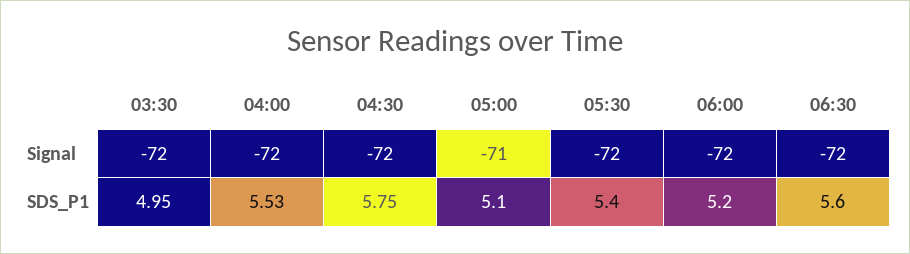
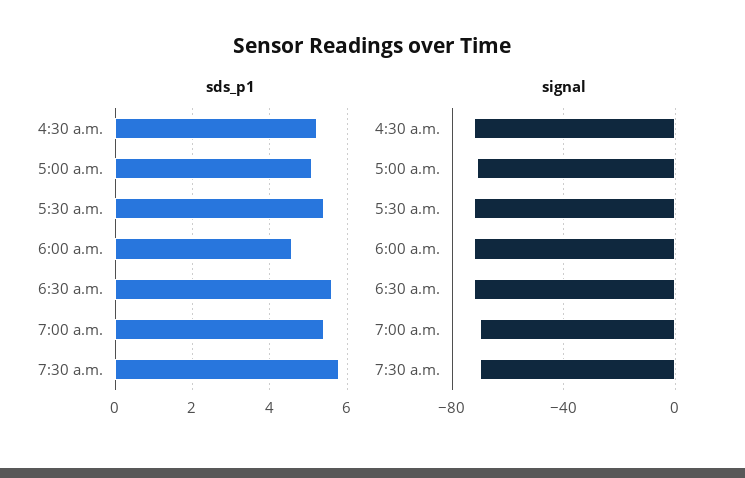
Signal, 03:30: -72 -> none
Signal, 04:00: -72 -> none
SDS_P1, 03:30: 4.95 -> none
SDS_P1, 04:00: 5.53 -> none
SDS_P1, 04:30: 5.75 -> 5.2
SDS_P1, 06:00: 5.2 -> 4.6
SDS_P1, 7:00 a.m.: none -> 5.4
SDS_P1, 7:30 a.m.: none -> 5.8
Signal, 7:00 a.m.: none -> -70
Signal, 7:30 a.m.: none -> -70

